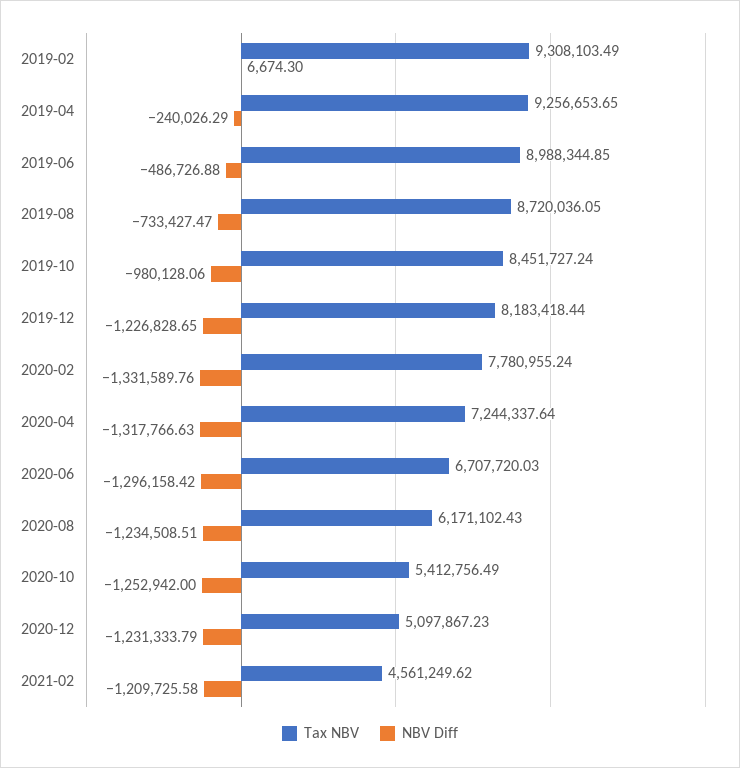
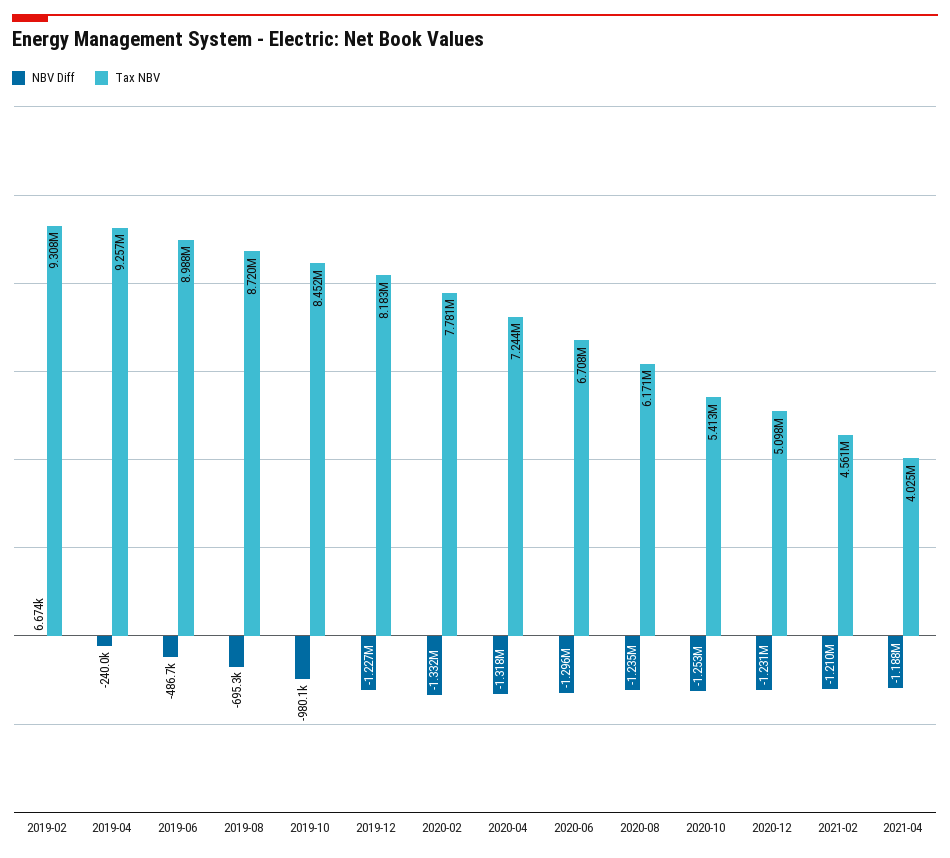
NBV Diff, 2019-08: -733427.47 -> -695300
NBV Diff, 2021-04: none -> -1188000
Tax NBV, 2021-04: none -> 4025000

